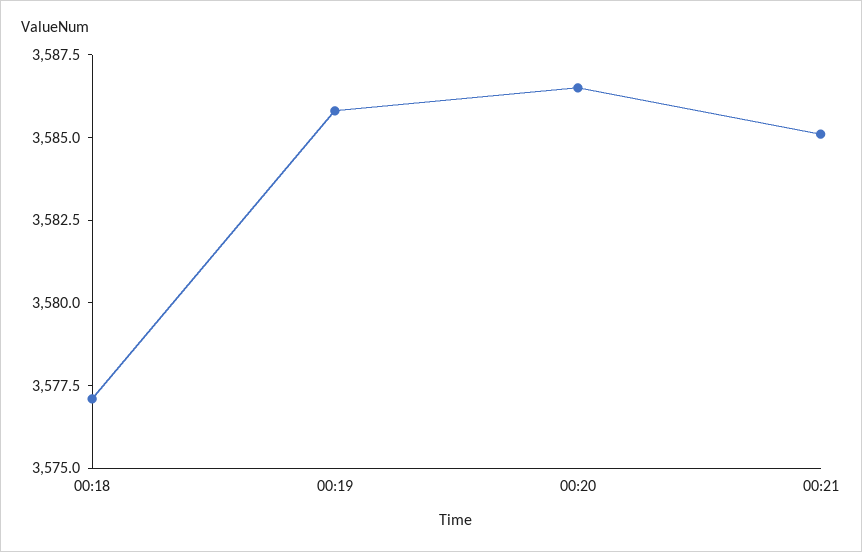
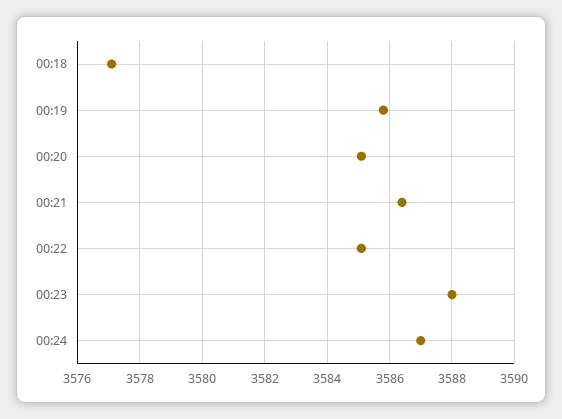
00:20: 3586.5 -> 3585
00:21: 3585 -> 3586.5
00:22: none -> 3585
00:23: none -> 3588
00:24: none -> 3587

